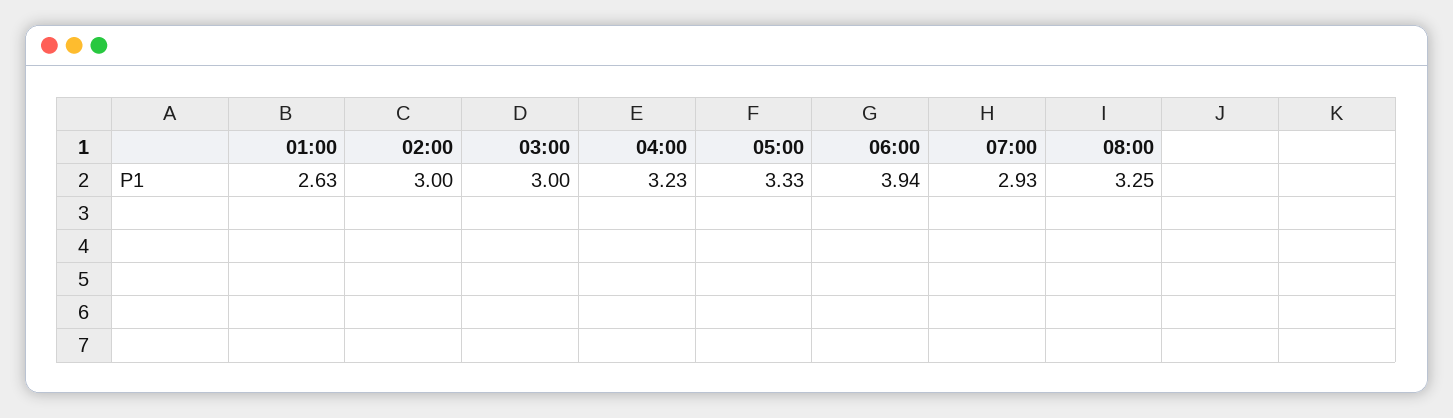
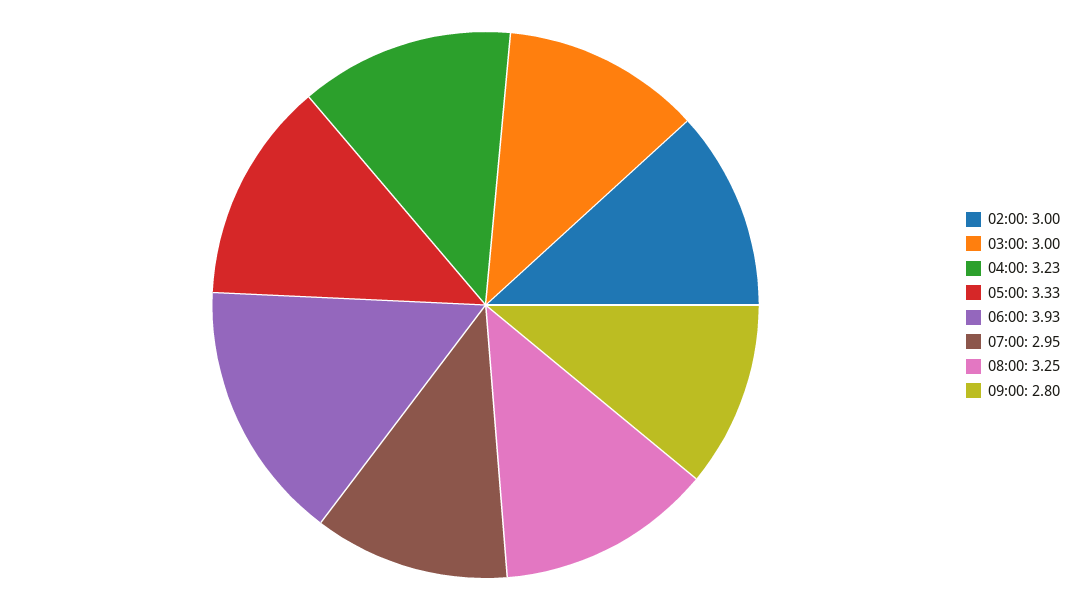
01:00: 2.63 -> none
06:00: 3.94 -> 3.93
07:00: 2.93 -> 2.95
09:00: none -> 2.8

